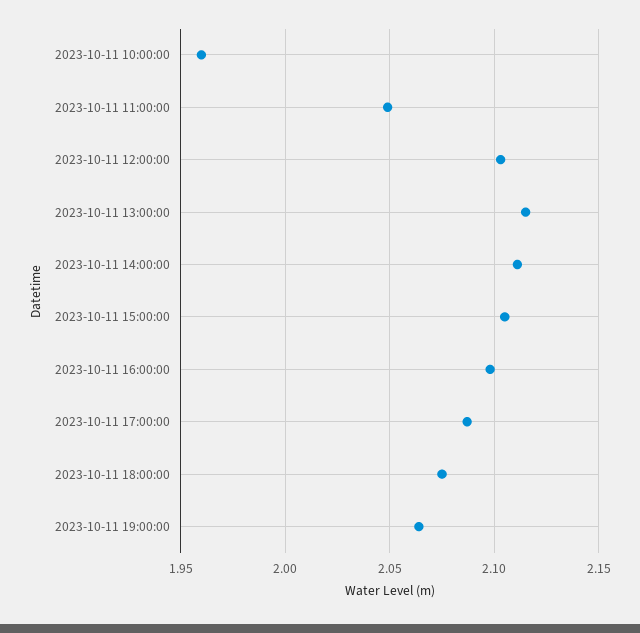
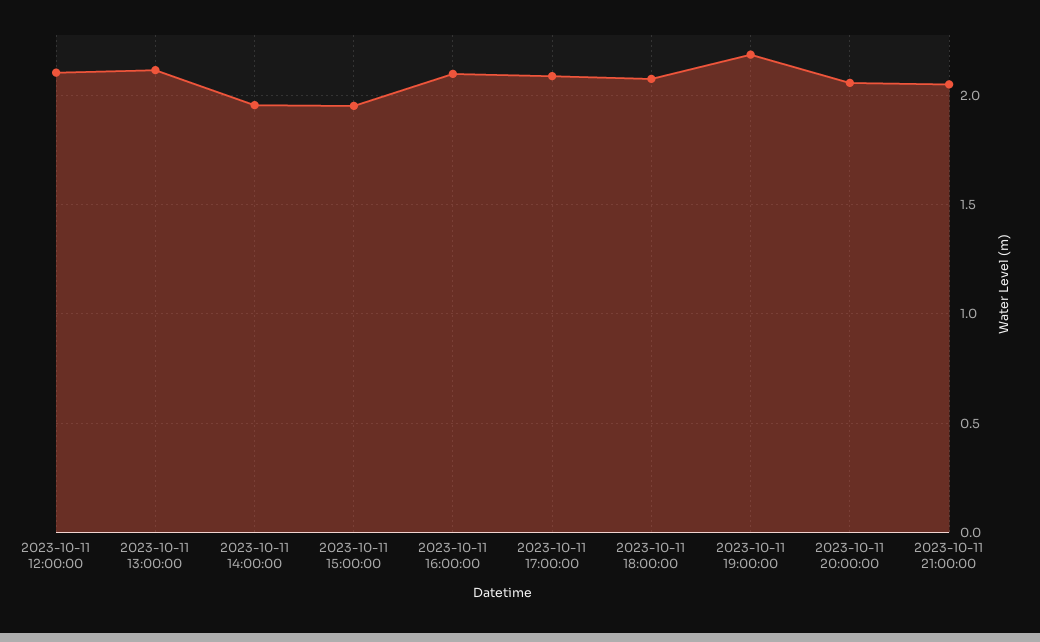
2023-10-11 10:00:00: 1.96 -> none
2023-10-11 11:00:00: 2.05 -> none
2023-10-11 14:00:00: 2.11 -> 1.95
2023-10-11 15:00:00: 2.105 -> 1.95
2023-10-11 19:00:00: 2.065 -> 2.2
2023-10-11 20:00:00: none -> 2.05
2023-10-11 21:00:00: none -> 2.05

